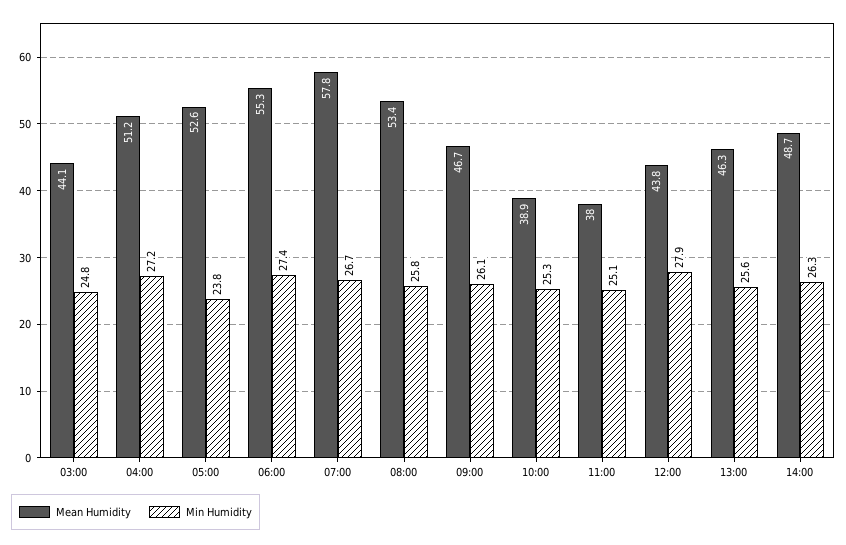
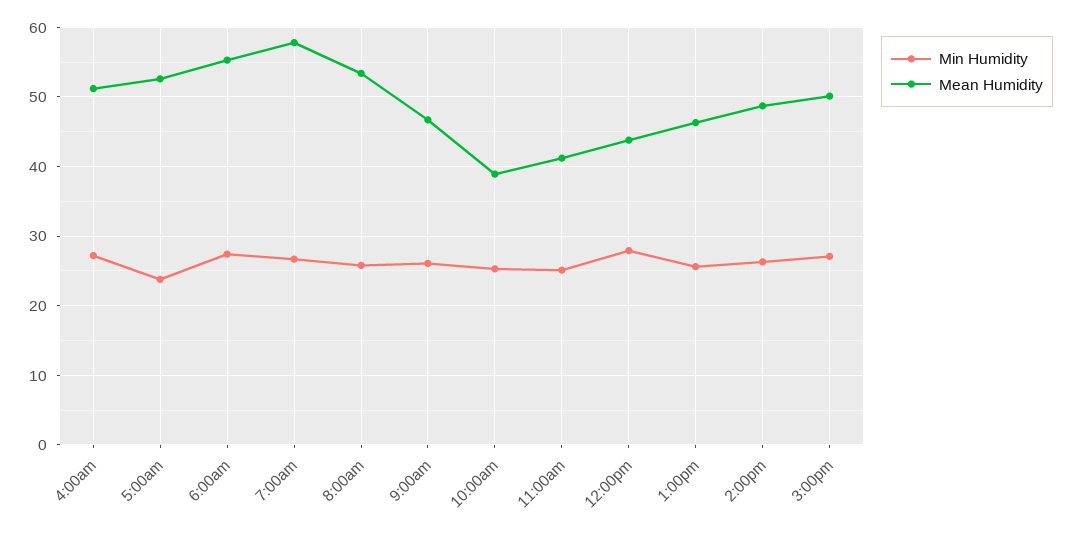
Mean Humidity, 03:00: 44.1 -> none
Min Humidity, 03:00: 24.8 -> none
Mean Humidity, 11:00: 38 -> 41
Min Humidity, 3:00pm: none -> 27
Mean Humidity, 3:00pm: none -> 50

